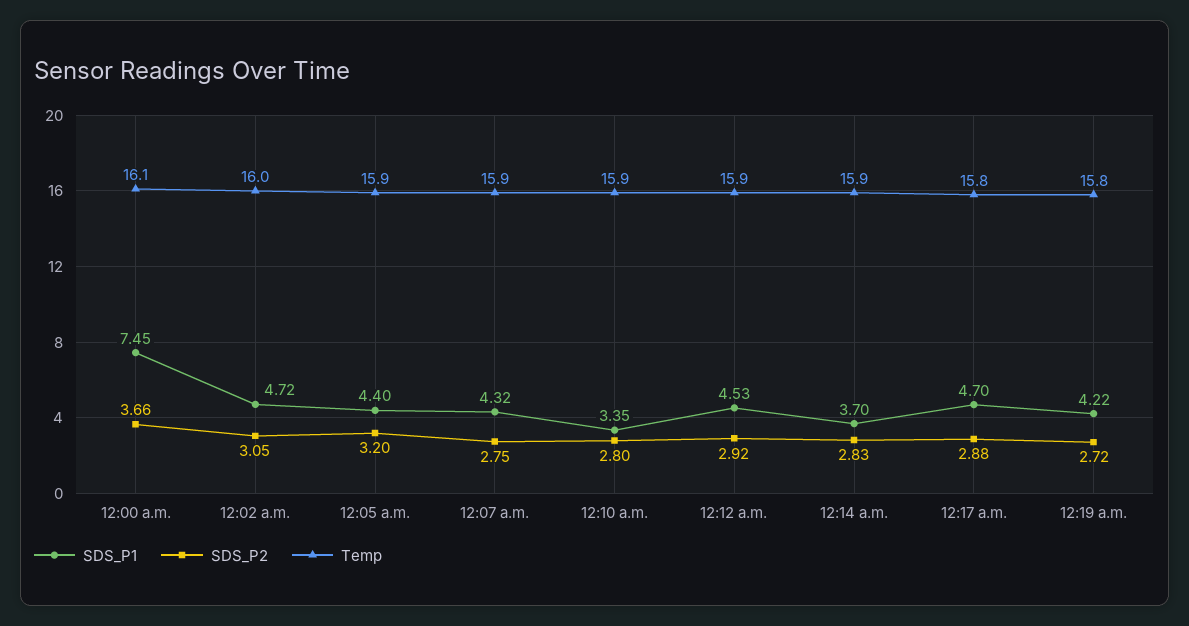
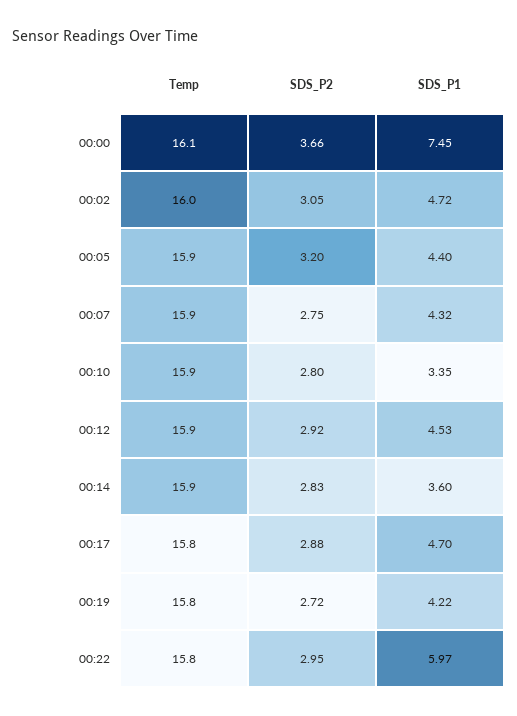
SDS_P1, 12:14 a.m.: 3.7 -> 3.6
Temp, 00:22: none -> 15.8
SDS_P2, 00:22: none -> 2.95
SDS_P1, 00:22: none -> 5.97

